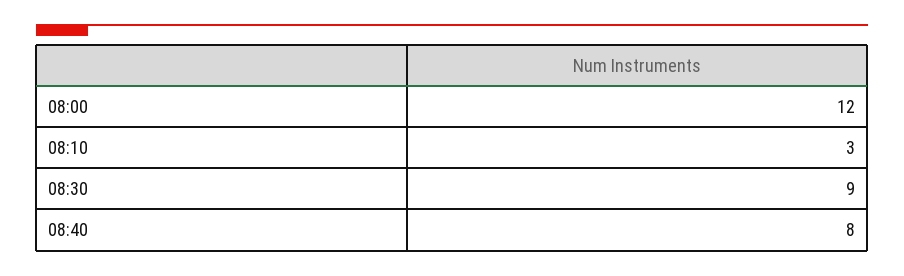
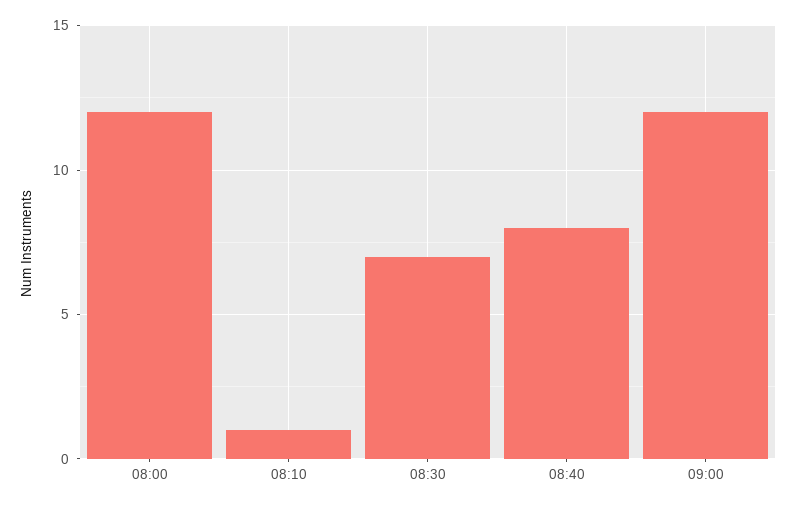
08:10: 3 -> 1
08:30: 9 -> 7
09:00: none -> 12

